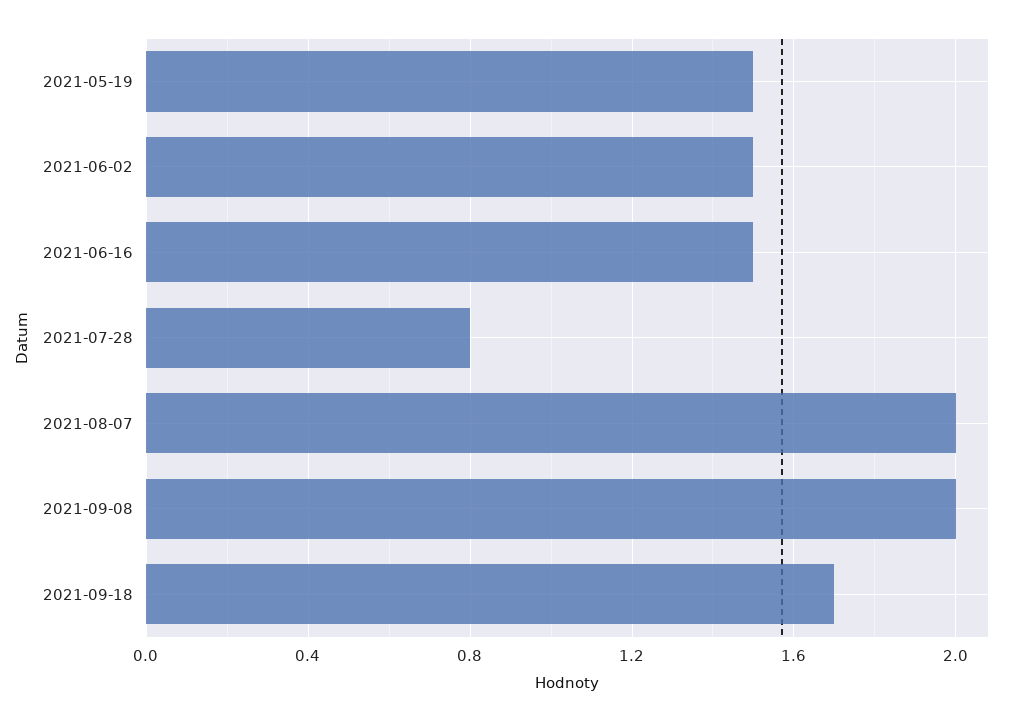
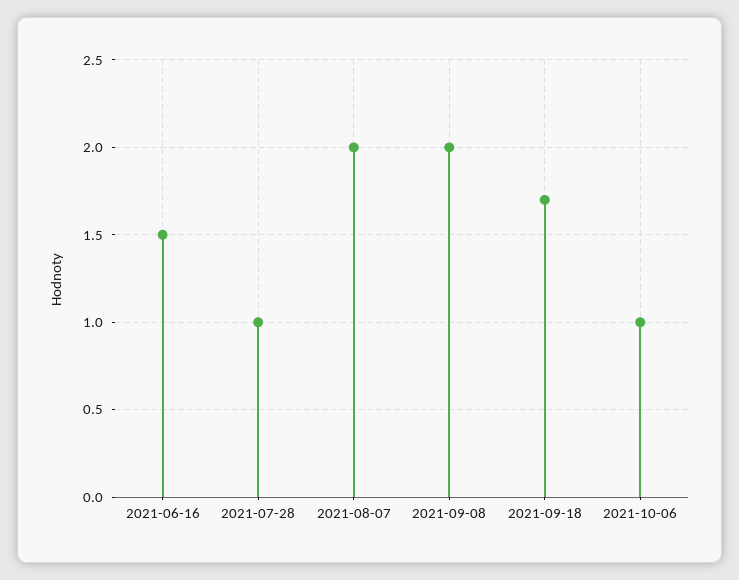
2021-05-19: 1.5 -> none
2021-06-02: 1.5 -> none
2021-07-28: 0.8 -> 1
2021-10-06: none -> 1

